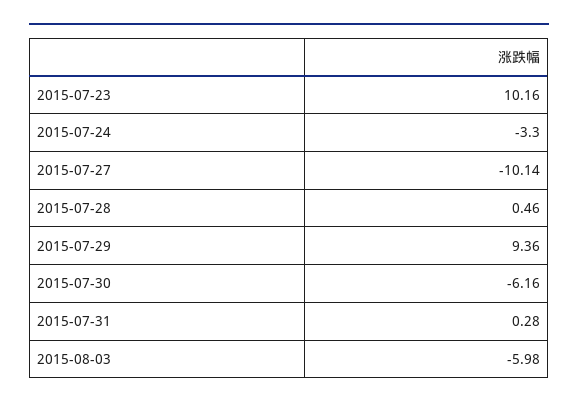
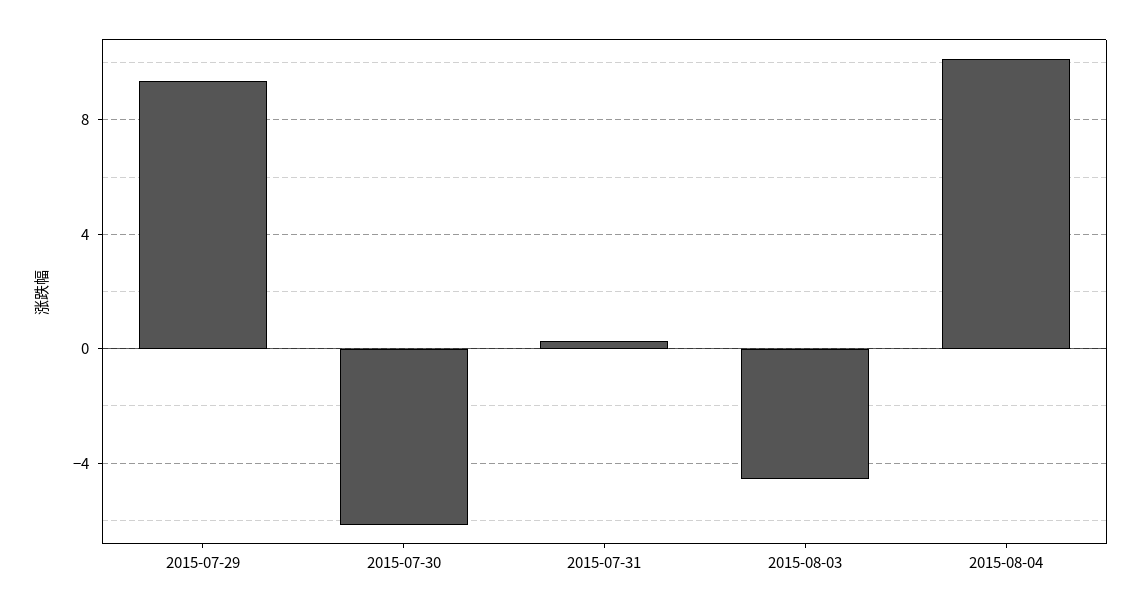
2015-07-23: 10.16 -> none
2015-07-24: -3.3 -> none
2015-07-27: -10.14 -> none
2015-07-28: 0.46 -> none
2015-08-03: -5.98 -> -4.5
2015-08-04: none -> 10

